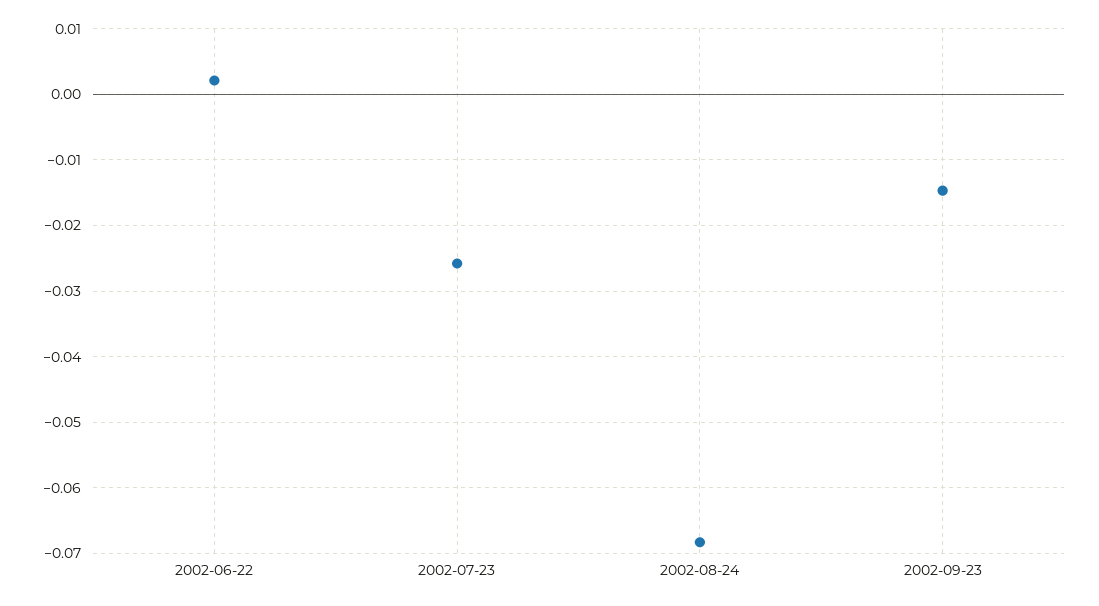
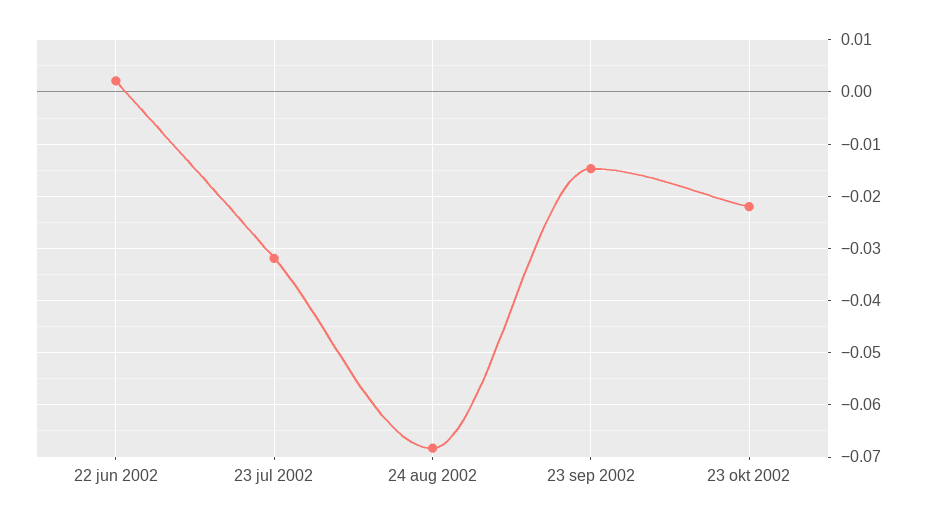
2002-07-23: -0.026 -> -0.032
23 okt 2002: none -> -0.022

